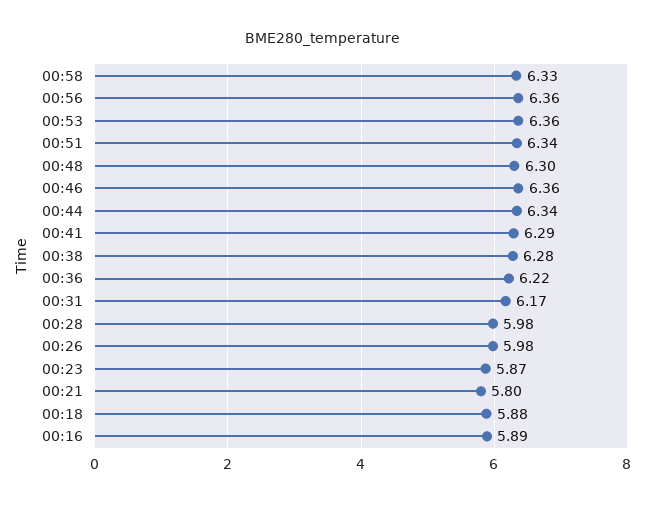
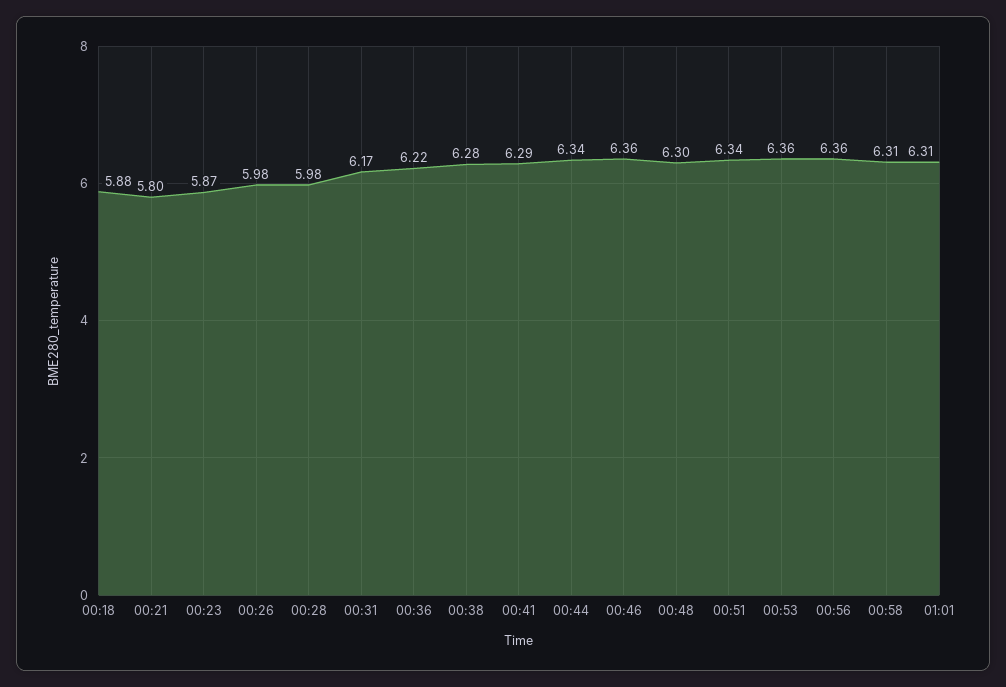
00:58: 6.33 -> 6.31
00:16: 5.89 -> none
01:01: none -> 6.31

